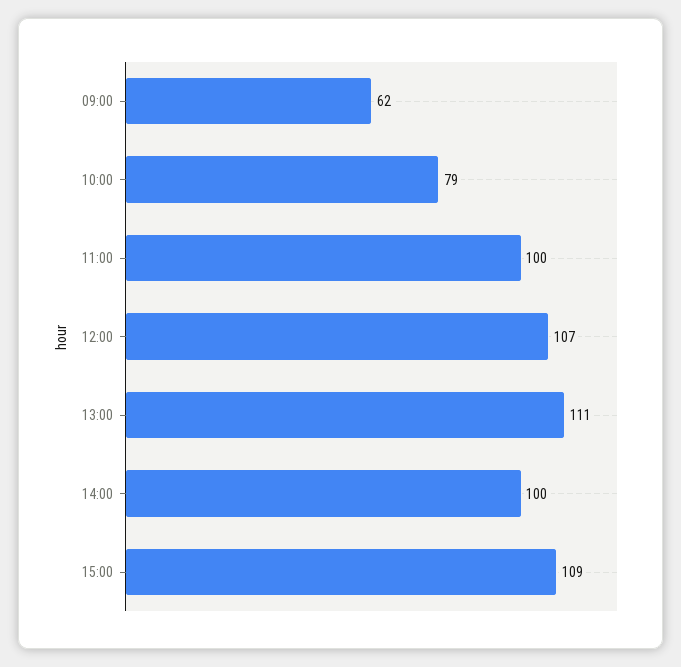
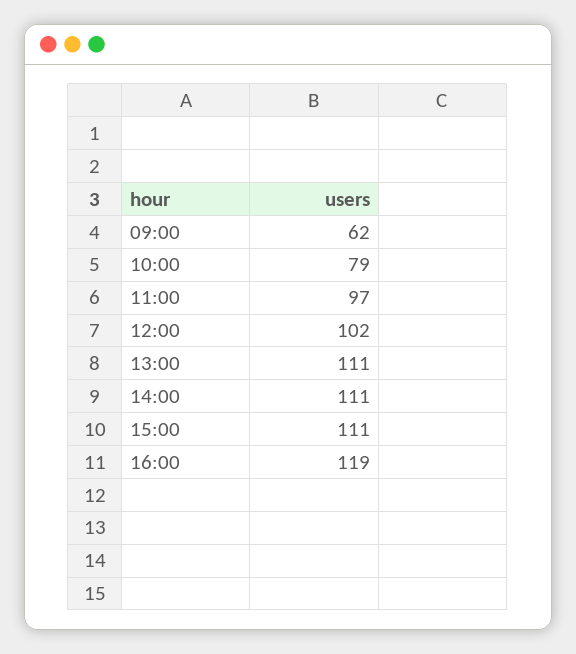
11:00: 100 -> 97
12:00: 107 -> 102
14:00: 100 -> 111
15:00: 109 -> 111
16:00: none -> 119

